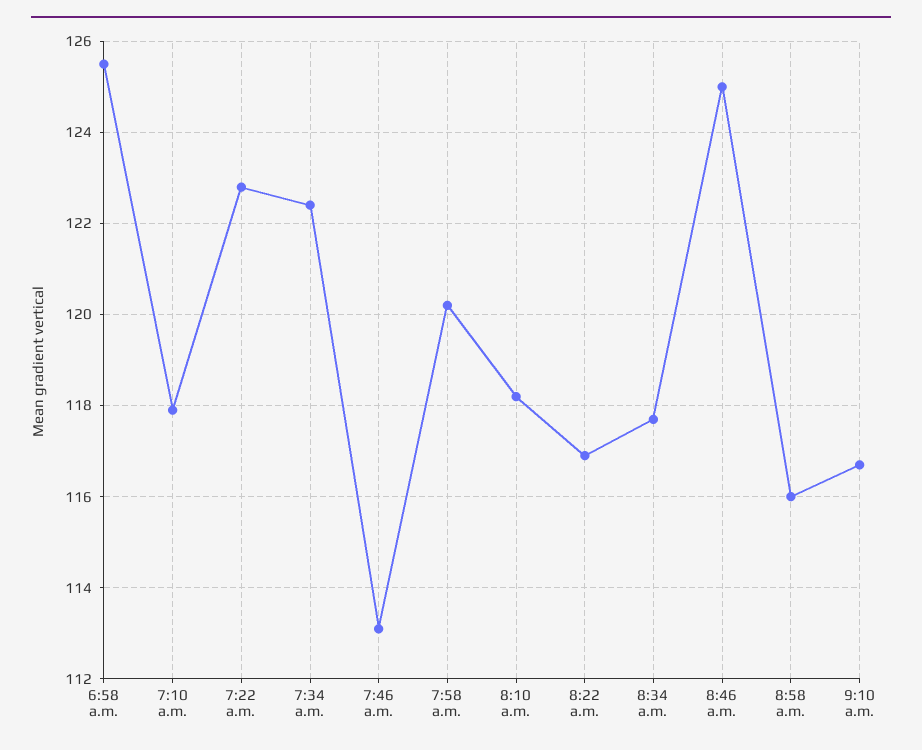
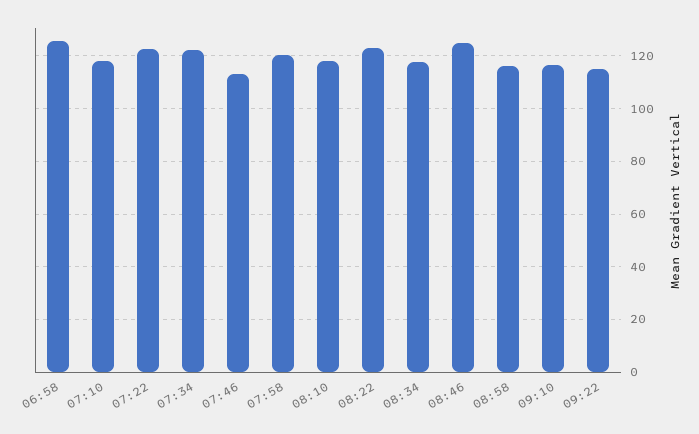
8:22 a.m.: 117 -> 122.5
09:22: none -> 115

